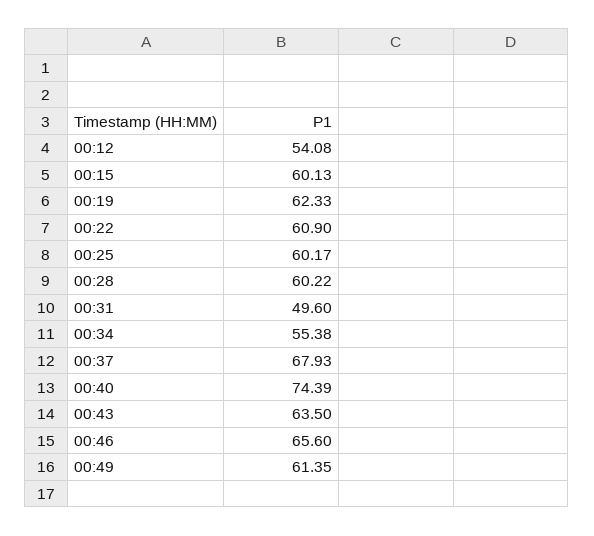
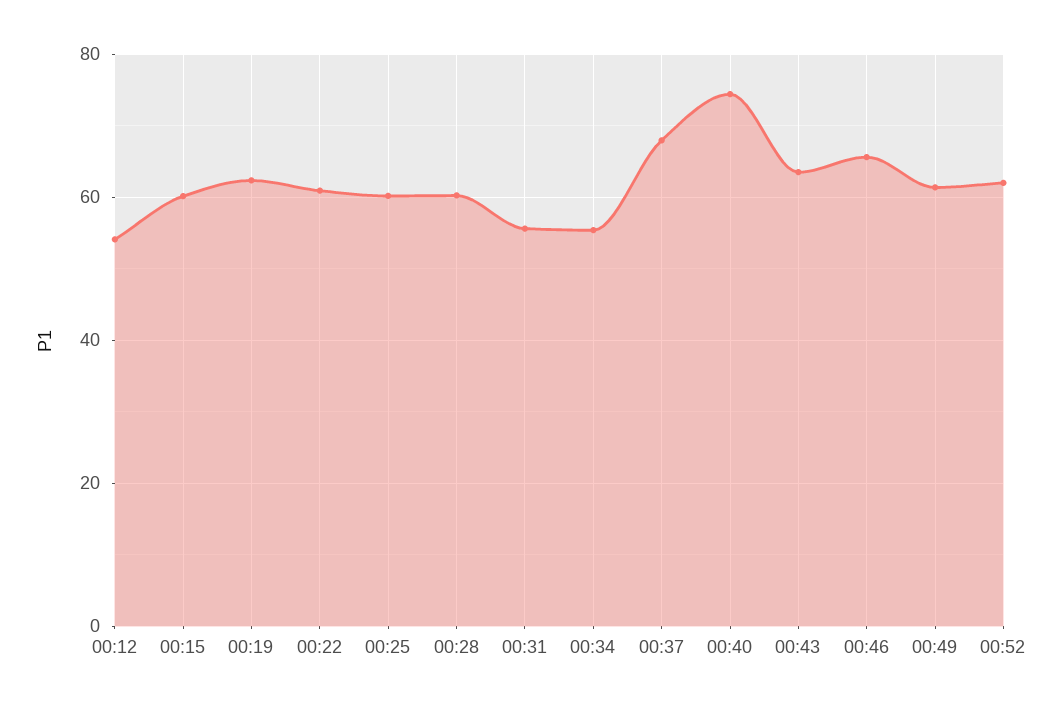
00:31: 49.6 -> 56
00:52: none -> 62

